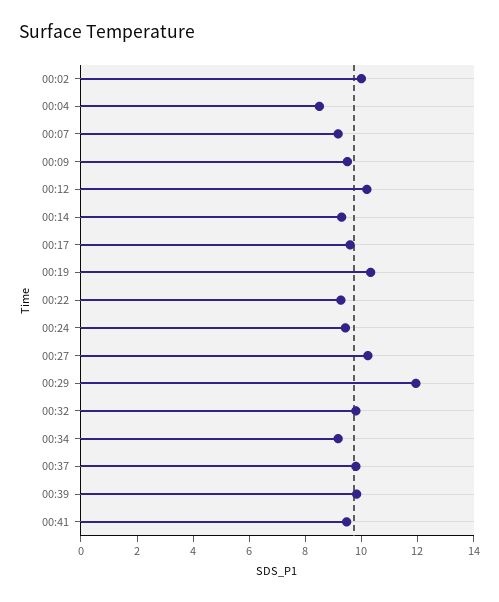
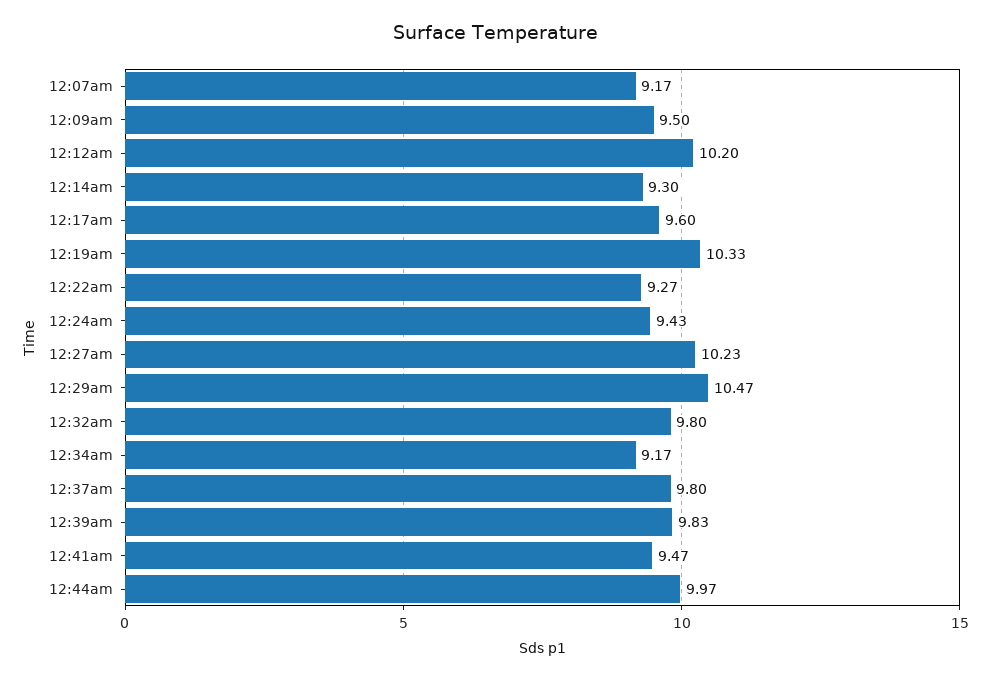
00:02: 10 -> none
00:04: 8.5 -> none
00:29: 12 -> 10.47
12:44am: none -> 9.97

